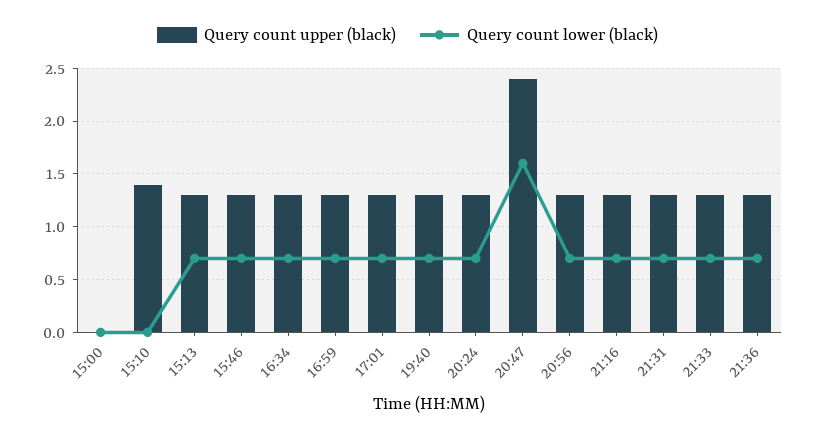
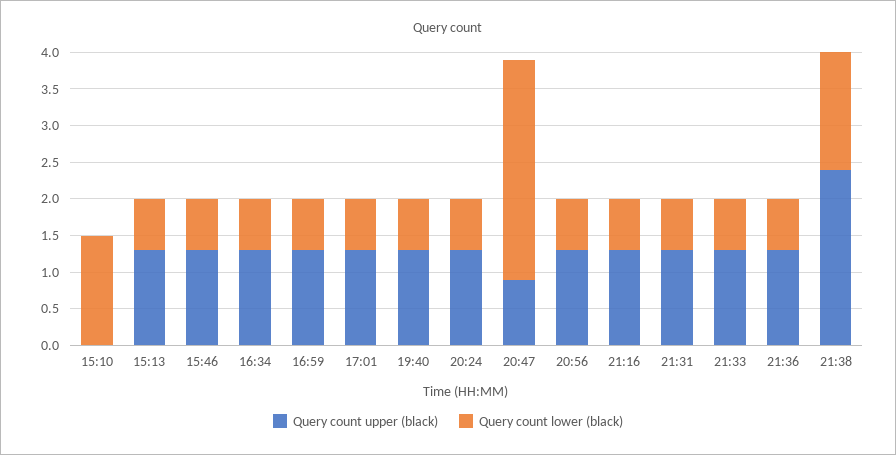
Query count upper (black), 15:00: 0 -> none
Query count lower (black), 15:00: 0 -> none
Query count upper (black), 15:10: 1.4 -> 0
Query count lower (black), 15:10: 0 -> 1.5
Query count upper (black), 20:47: 2.4 -> 1
Query count lower (black), 20:47: 1.6 -> 3
Query count upper (black), 21:38: none -> 2.5
Query count lower (black), 21:38: none -> 1.5

